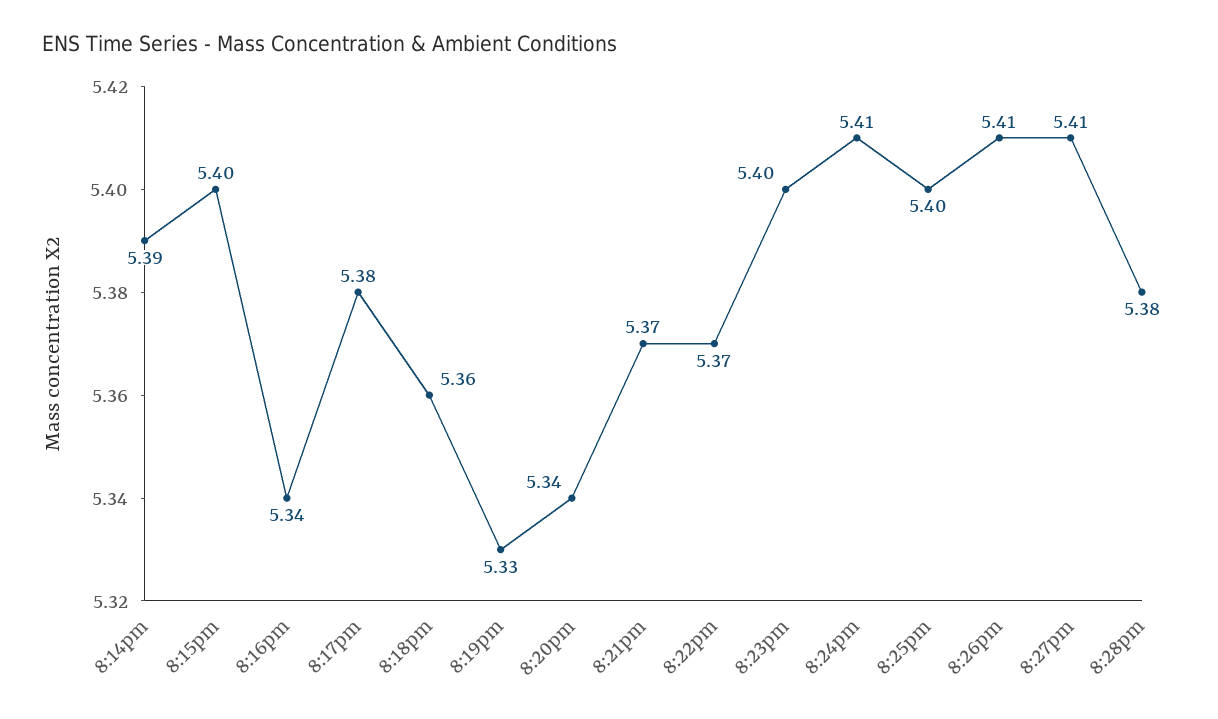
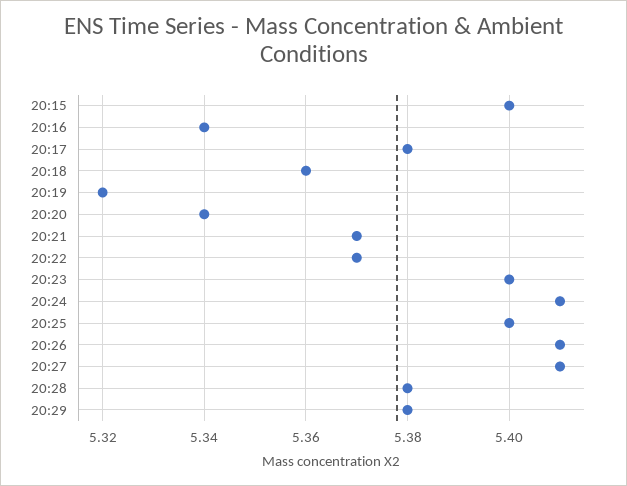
8:14pm: 5.39 -> none
8:19pm: 5.33 -> 5.32
20:29: none -> 5.38

